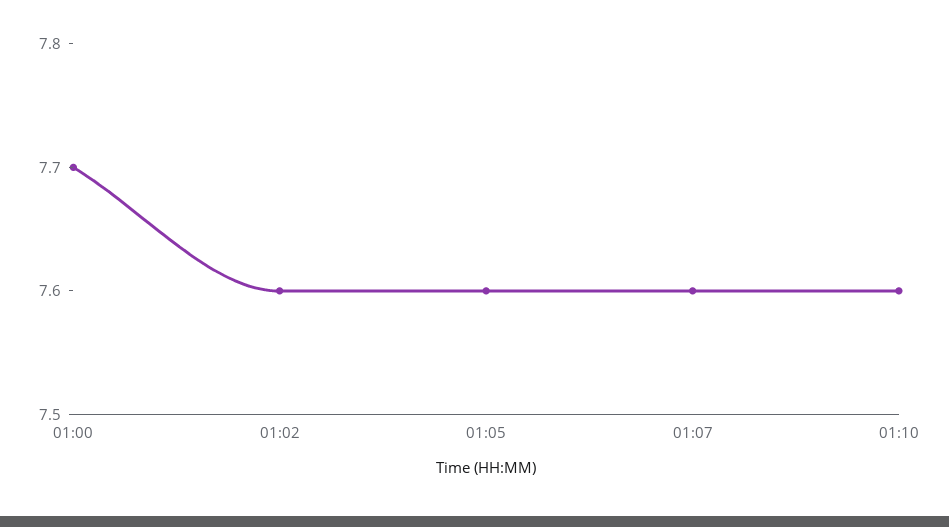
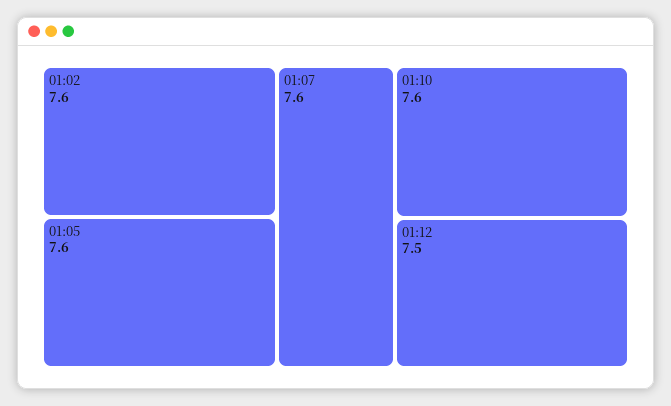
01:00: 7.7 -> none
01:12: none -> 7.5

